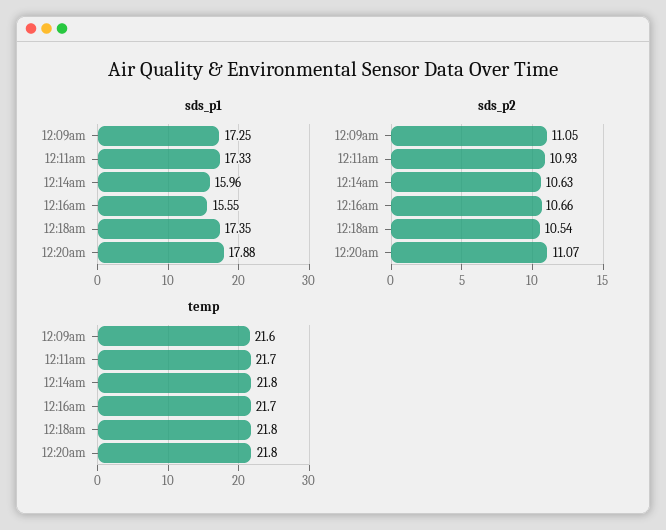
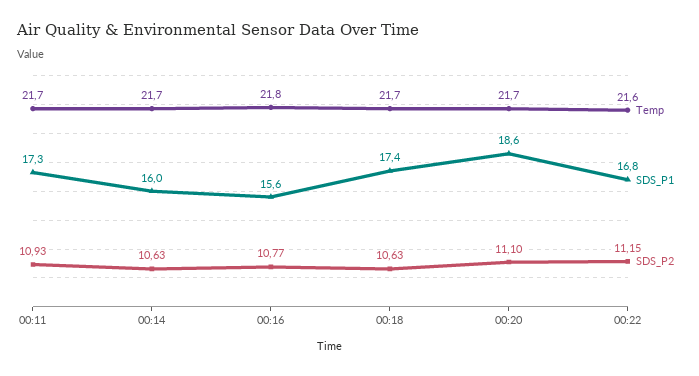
sds_p1, 12:09am: 17.25 -> none
sds_p1, 12:20am: 17.88 -> 18.6
sds_p2, 12:09am: 11.05 -> none
sds_p2, 12:16am: 10.66 -> 10.77
sds_p2, 12:18am: 10.54 -> 10.63
sds_p2, 12:20am: 11.07 -> 11.1
temp, 12:09am: 21.6 -> none
temp, 12:14am: 21.8 -> 21.7
temp, 12:16am: 21.7 -> 21.8
temp, 12:18am: 21.8 -> 21.7
temp, 12:20am: 21.8 -> 21.7
temp, 00:22: none -> 21.6
sds_p1, 00:22: none -> 16.8
sds_p2, 00:22: none -> 11.15

